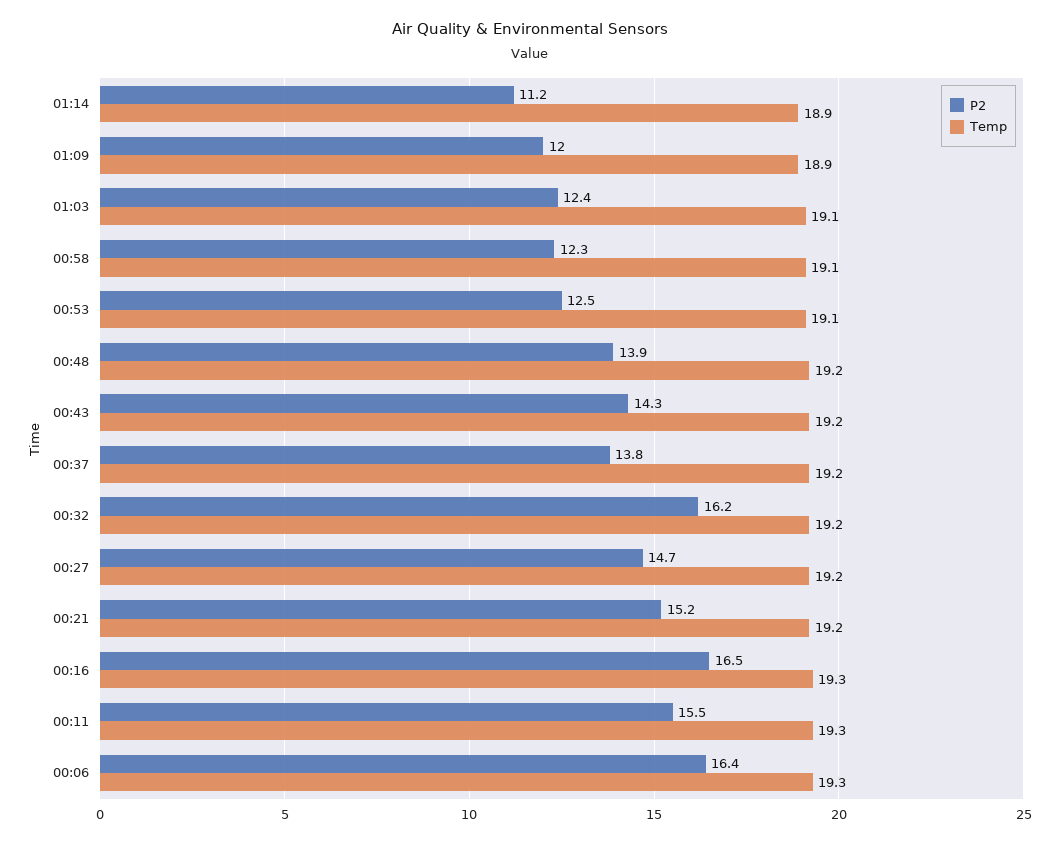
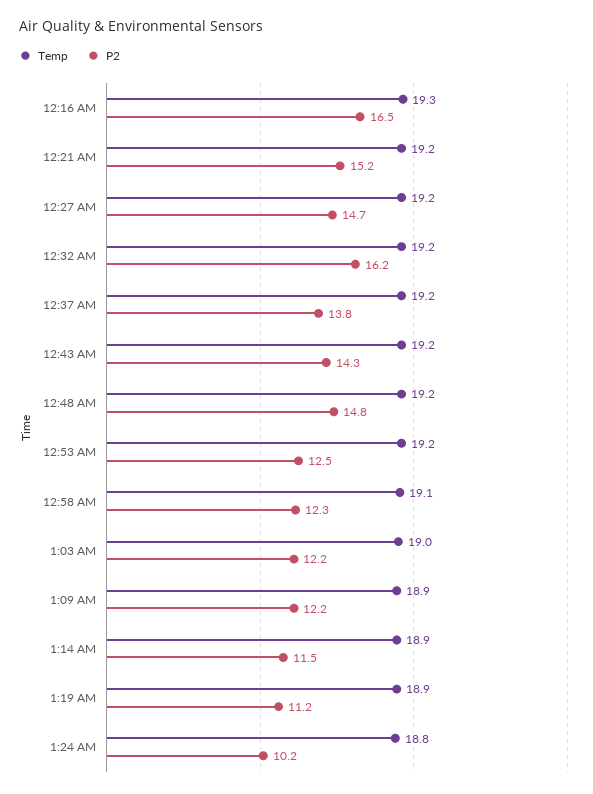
P2, 01:14: 11.2 -> 11.5
P2, 01:09: 12 -> 12.2
P2, 01:03: 12.4 -> 12.2
Temp, 01:03: 19.1 -> 19
Temp, 00:53: 19.1 -> 19.2
P2, 00:48: 13.9 -> 14.8
P2, 00:11: 15.5 -> none
Temp, 00:11: 19.3 -> none
P2, 00:06: 16.4 -> none
Temp, 00:06: 19.3 -> none
Temp, 1:19 AM: none -> 18.9
P2, 1:19 AM: none -> 11.2
Temp, 1:24 AM: none -> 18.8
P2, 1:24 AM: none -> 10.2

